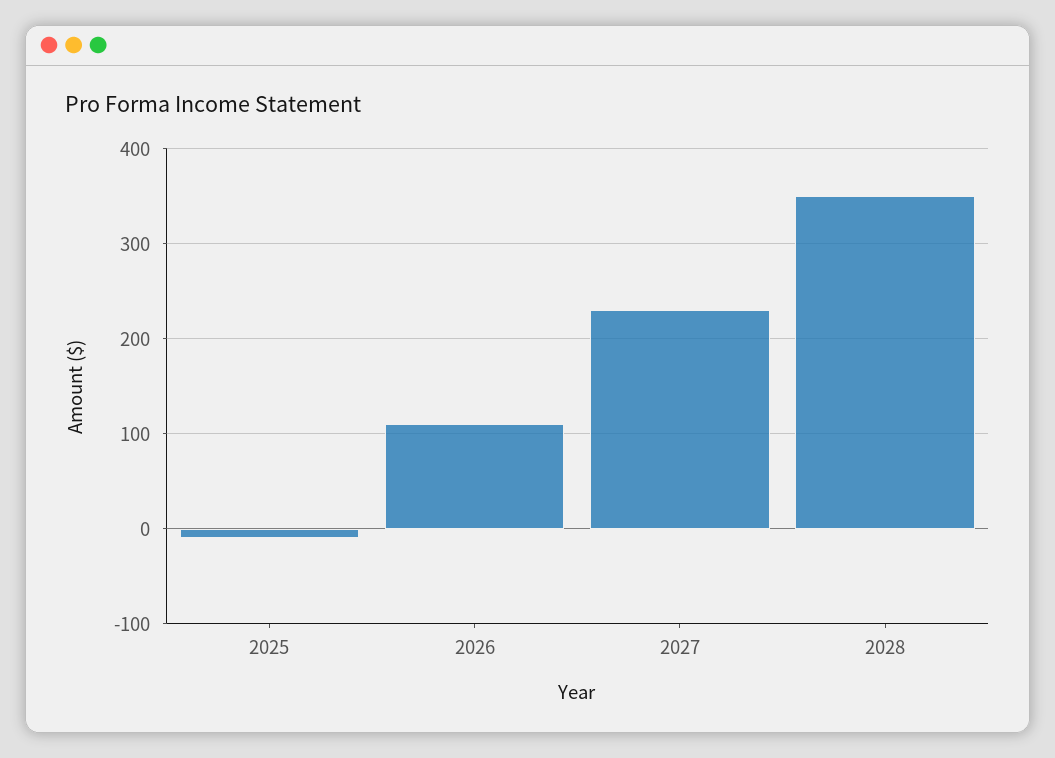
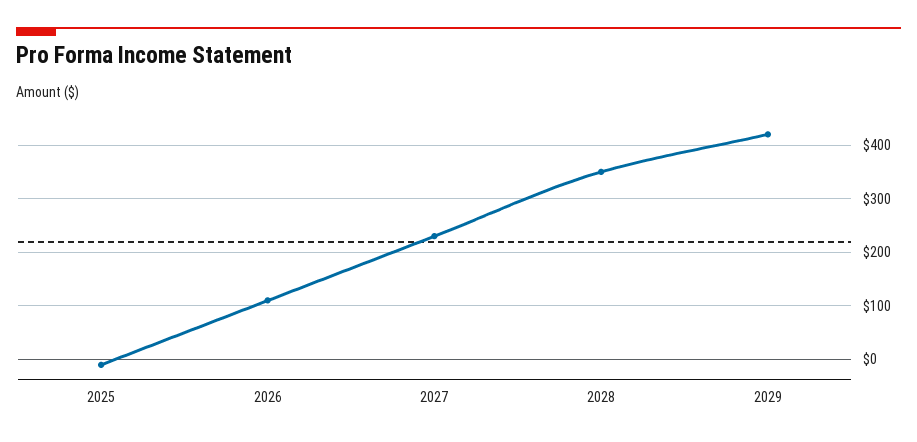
2029: none -> 420

